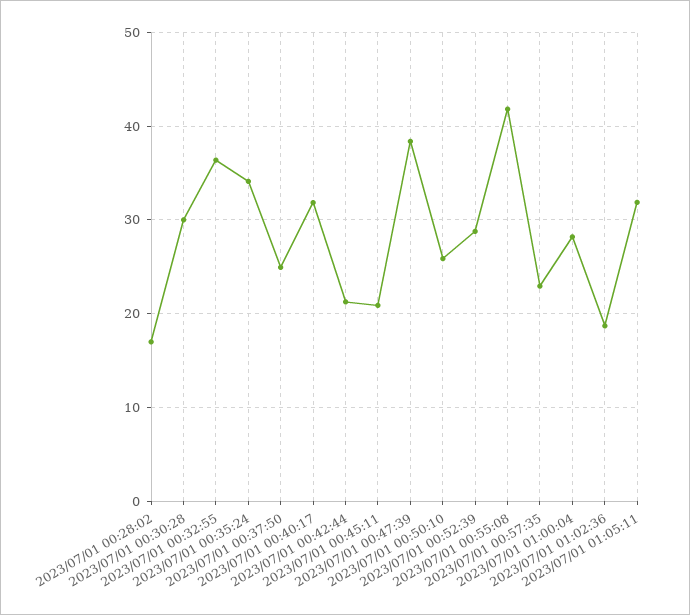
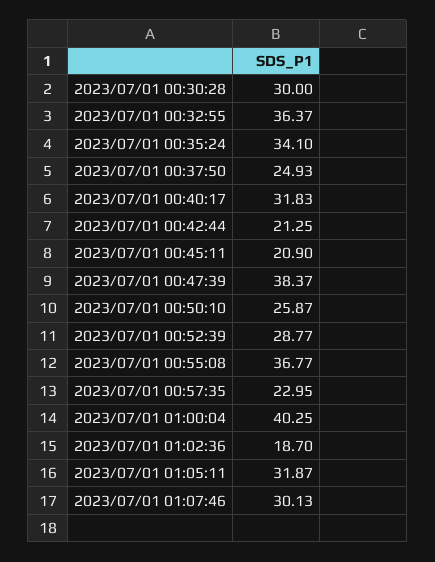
2023/07/01 00:28:02: 17 -> none
2023/07/01 00:55:08: 42 -> 36.77
2023/07/01 01:00:04: 28 -> 40.25
2023/07/01 01:07:46: none -> 30.13

